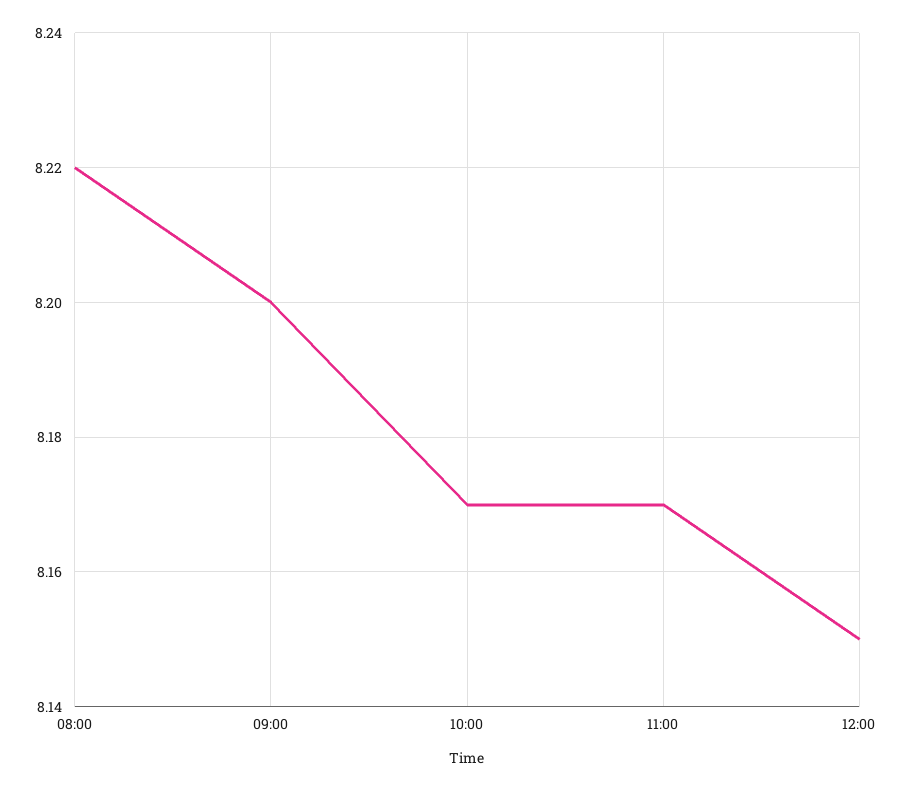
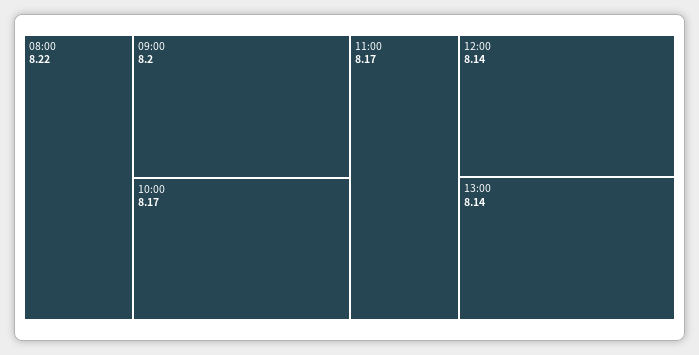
12:00: 8.15 -> 8.14
13:00: none -> 8.14

